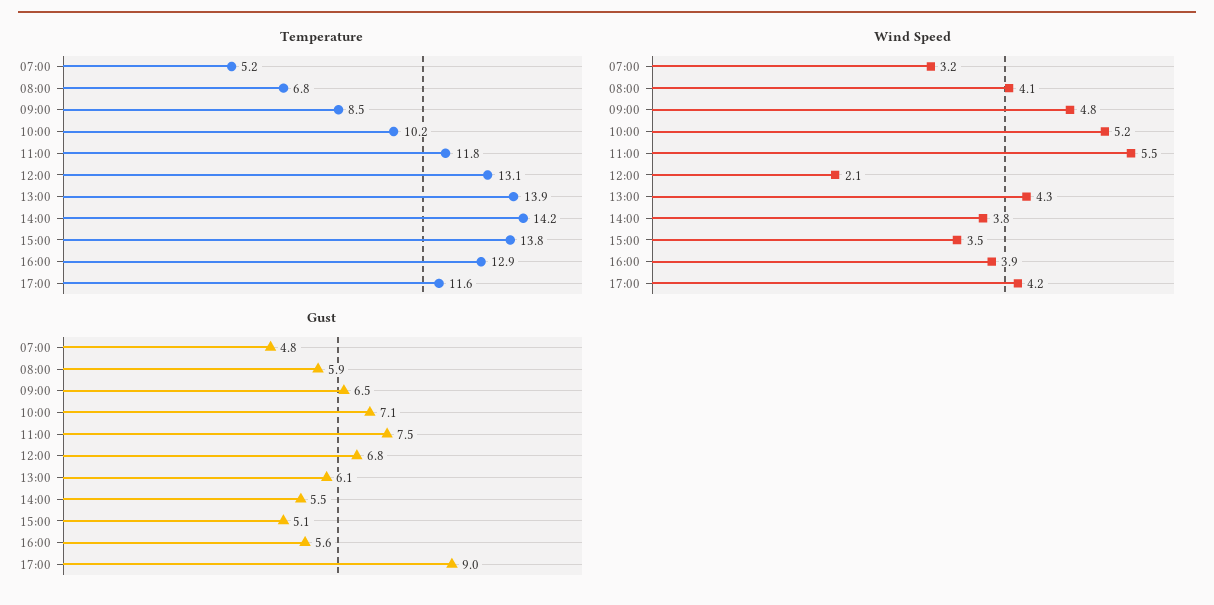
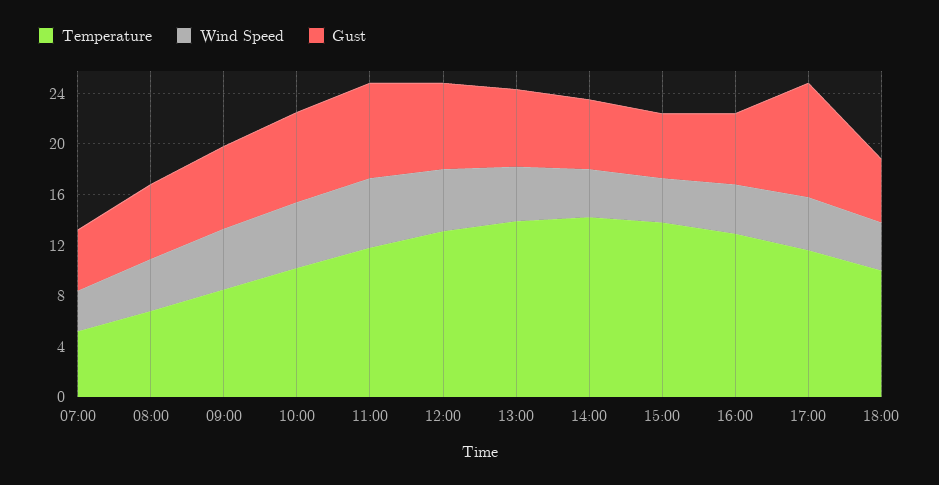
Wind Speed, 12:00: 2.1 -> 5
Temperature, 18:00: none -> 10
Wind Speed, 18:00: none -> 4
Gust, 18:00: none -> 5

